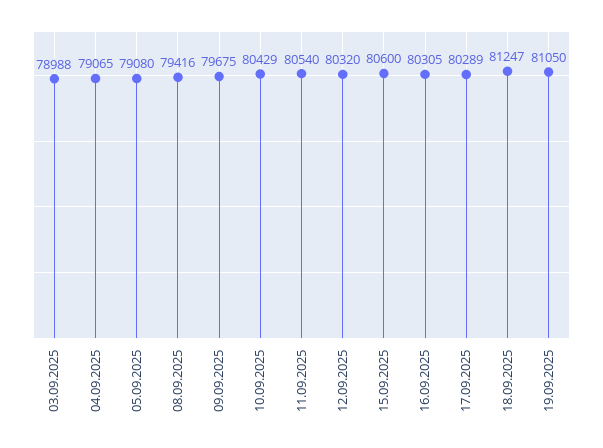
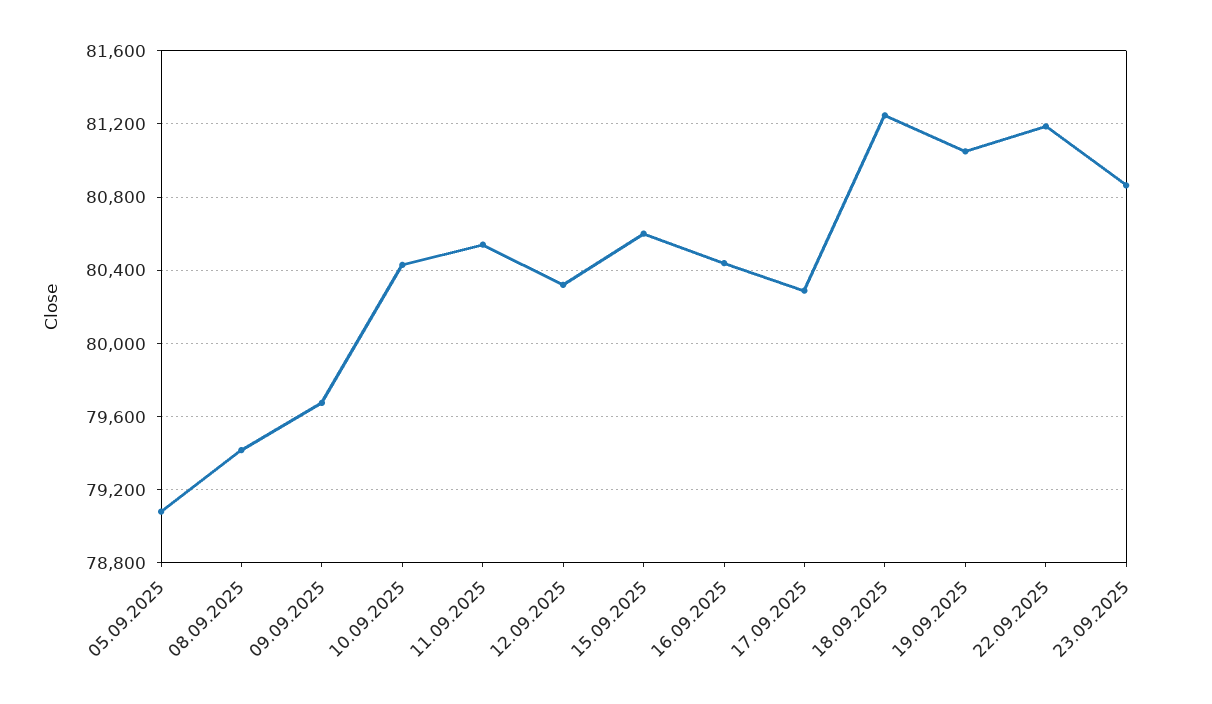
03.09.2025: 78988 -> none
04.09.2025: 79065 -> none
16.09.2025: 80305 -> 80450
22.09.2025: none -> 81200
23.09.2025: none -> 80850

